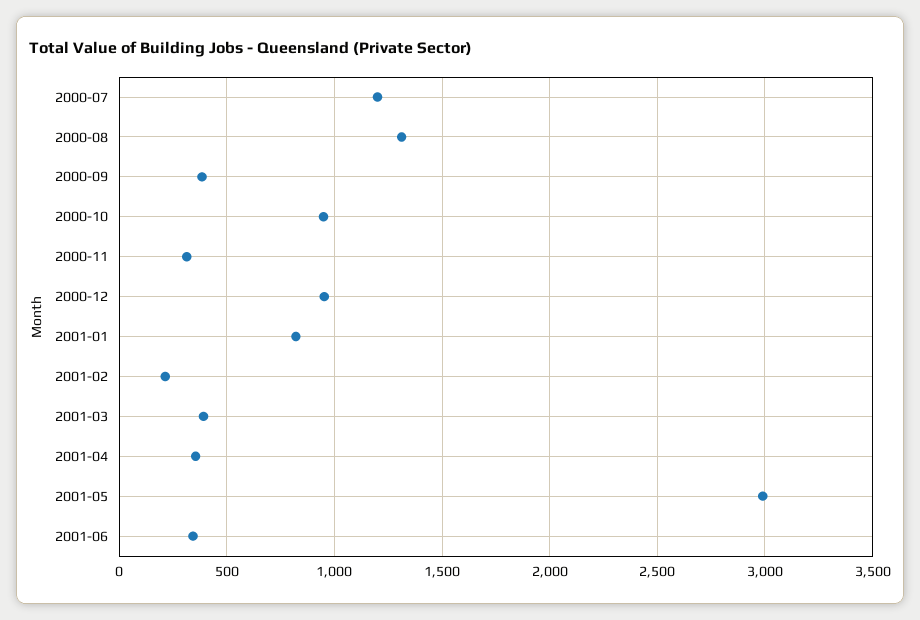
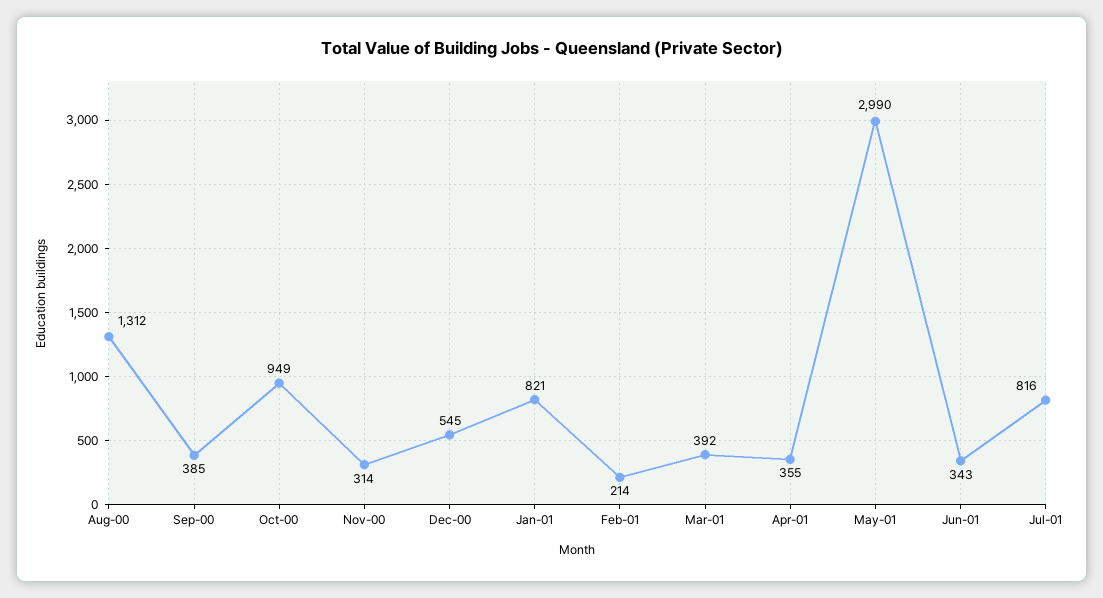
2000-07: 1200 -> none
2000-12: 950 -> 545
Jul-01: none -> 816

